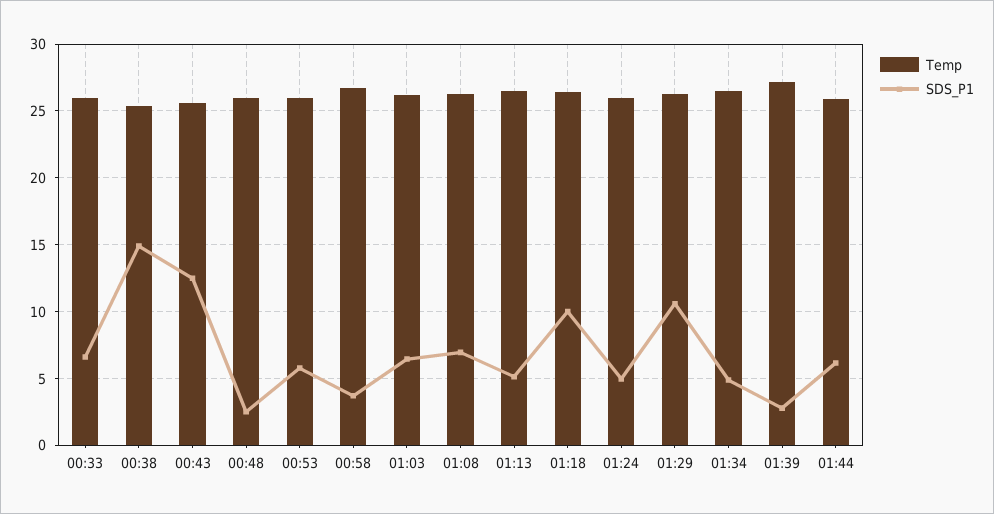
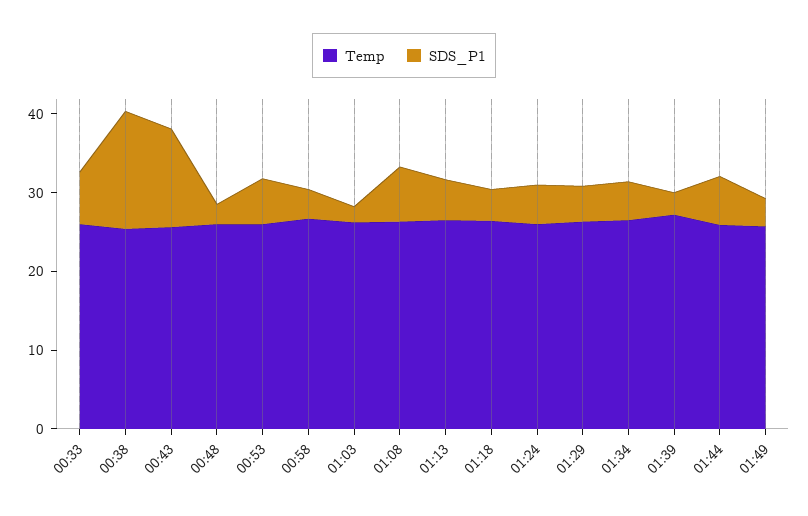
SDS_P1, 01:03: 6.5 -> 2
SDS_P1, 01:18: 10 -> 4
SDS_P1, 01:29: 10.5 -> 4
Temp, 01:49: none -> 26
SDS_P1, 01:49: none -> 4

